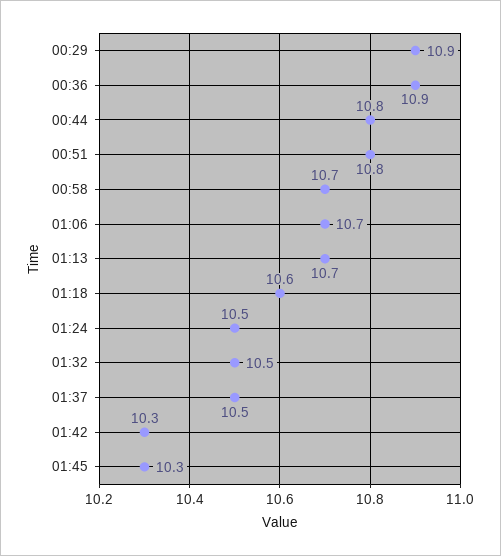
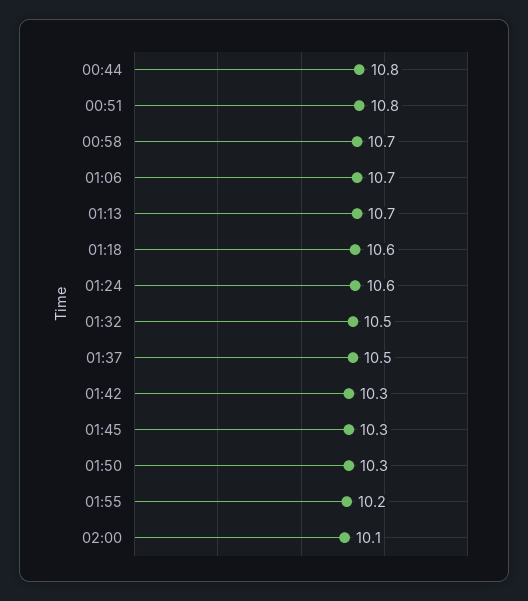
00:29: 10.9 -> none
00:36: 10.9 -> none
01:24: 10.5 -> 10.6
01:50: none -> 10.3
01:55: none -> 10.2
02:00: none -> 10.1

